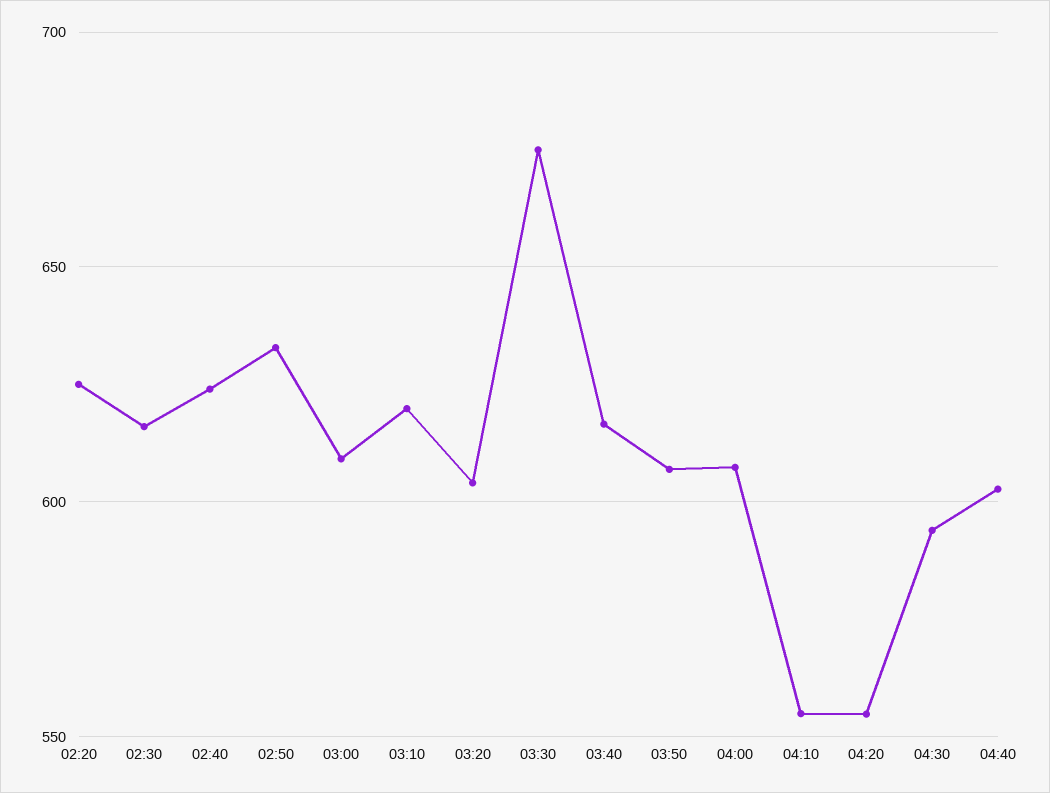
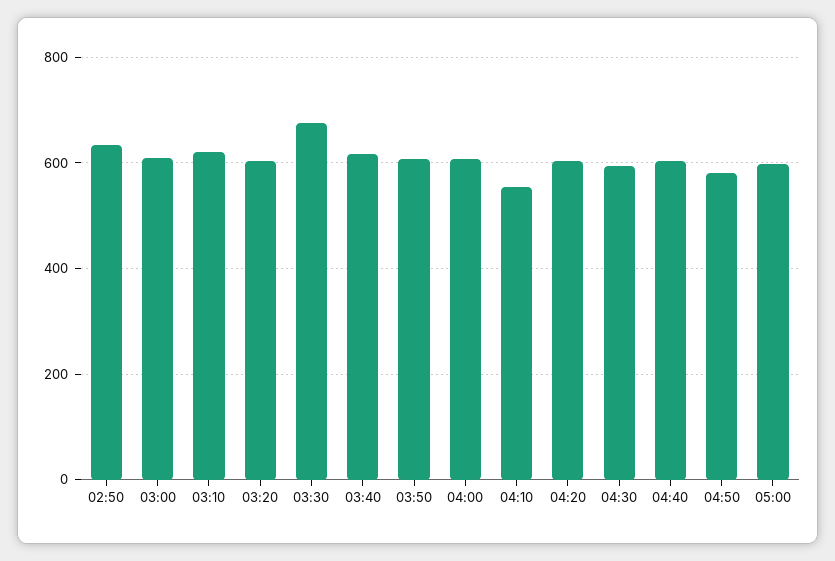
02:20: 625 -> none
02:30: 615 -> none
02:40: 625 -> none
04:20: 555 -> 600
04:50: none -> 580
05:00: none -> 600

